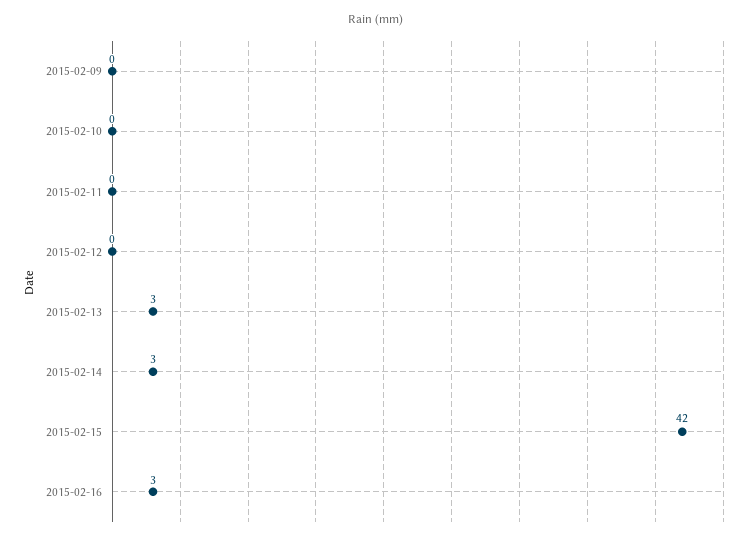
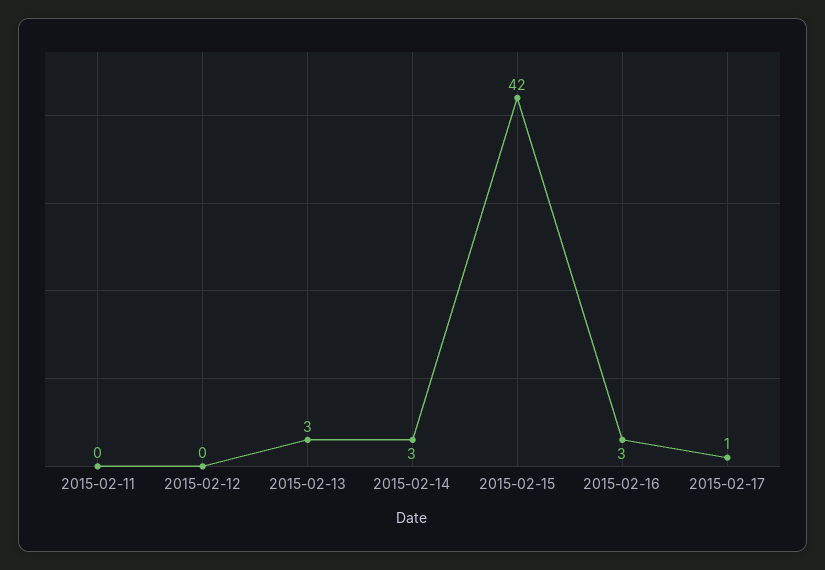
2015-02-09: 0 -> none
2015-02-10: 0 -> none
2015-02-17: none -> 1

